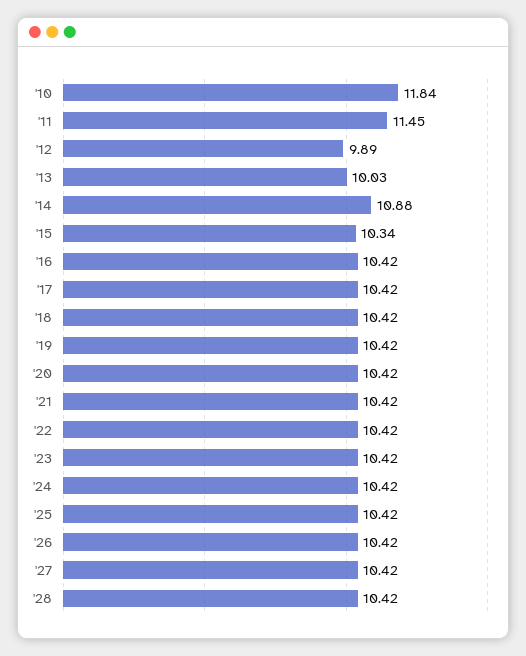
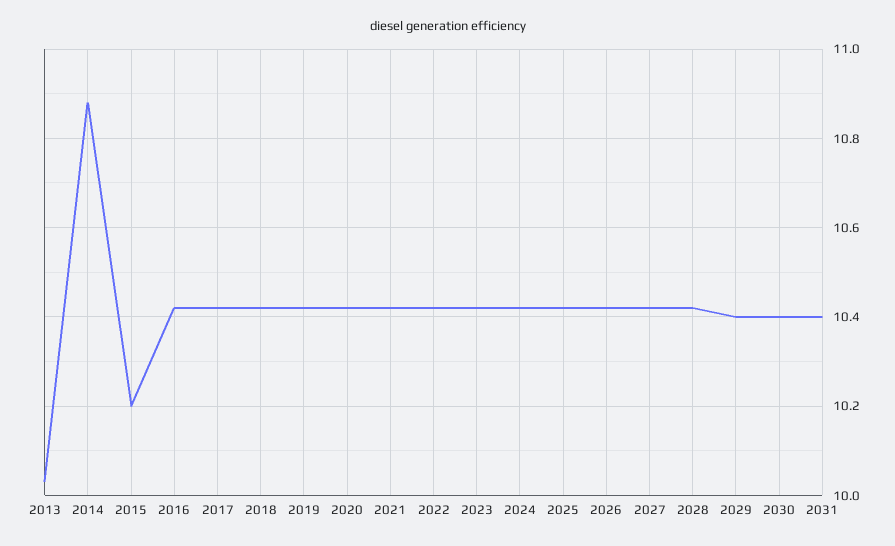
'10: 11.84 -> none
'11: 11.45 -> none
'12: 9.89 -> none
'15: 10.34 -> 10.2
2029: none -> 10.4
2030: none -> 10.4
2031: none -> 10.4

